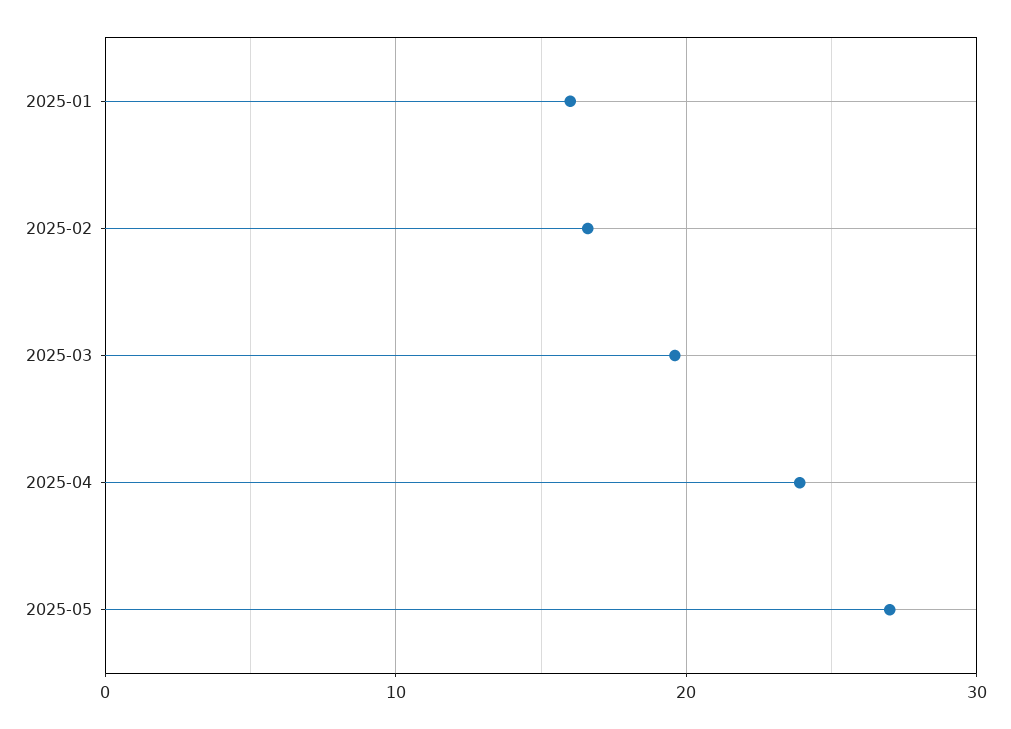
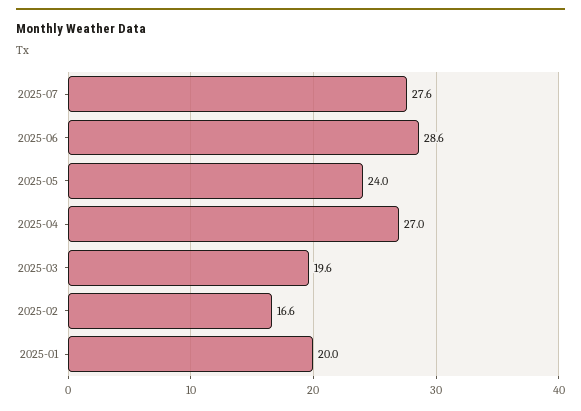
2025-01: 16 -> 20
2025-04: 24 -> 27
2025-05: 27 -> 24
2025-07: none -> 27.6
2025-06: none -> 28.6

